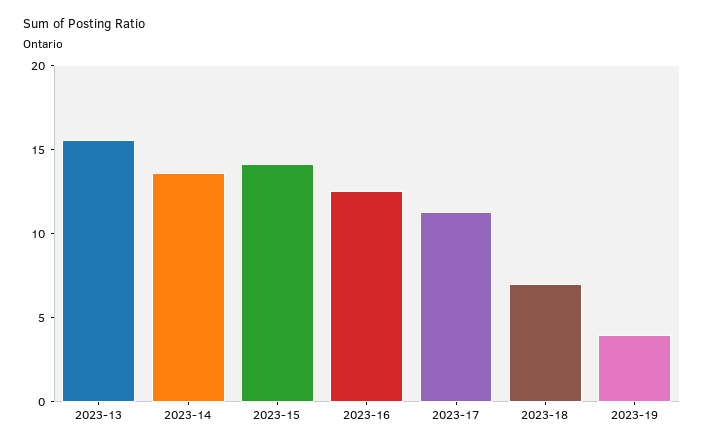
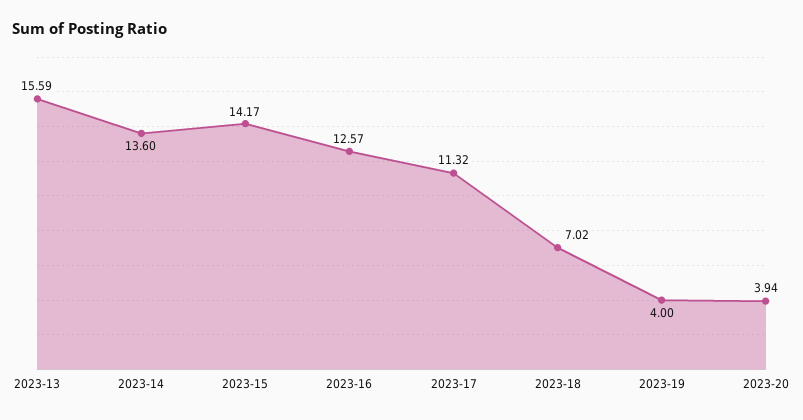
2023-20: none -> 3.94

